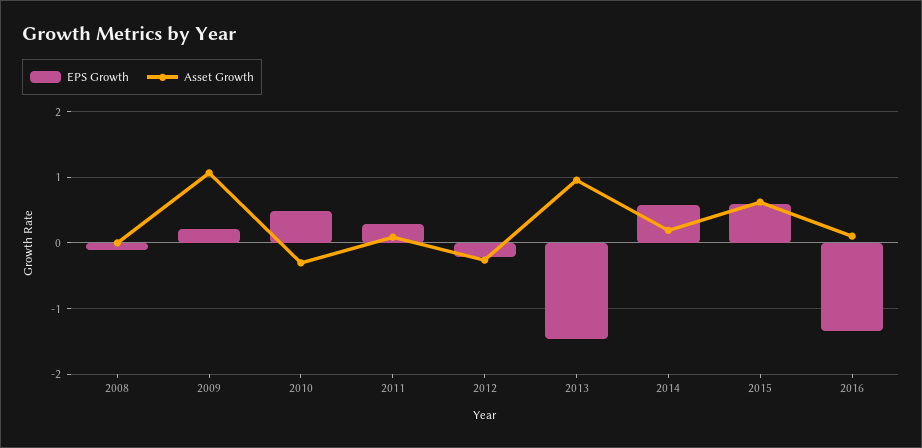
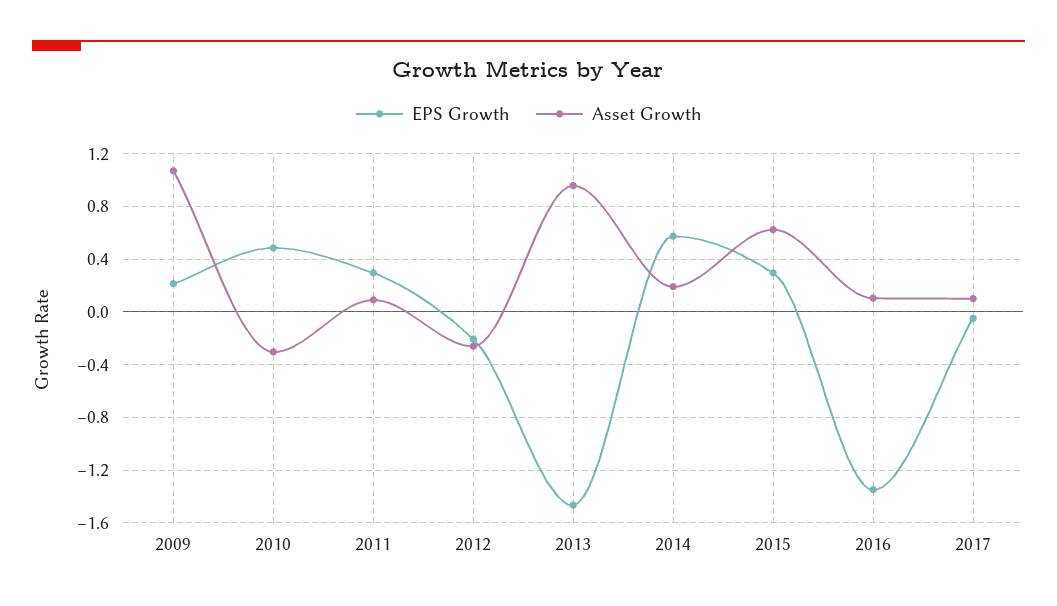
EPS Growth, 2008: -0.1 -> none
Asset Growth, 2008: 0 -> none
EPS Growth, 2015: 0.6 -> 0.3
EPS Growth, 2017: none -> -0.05
Asset Growth, 2017: none -> 0.1

